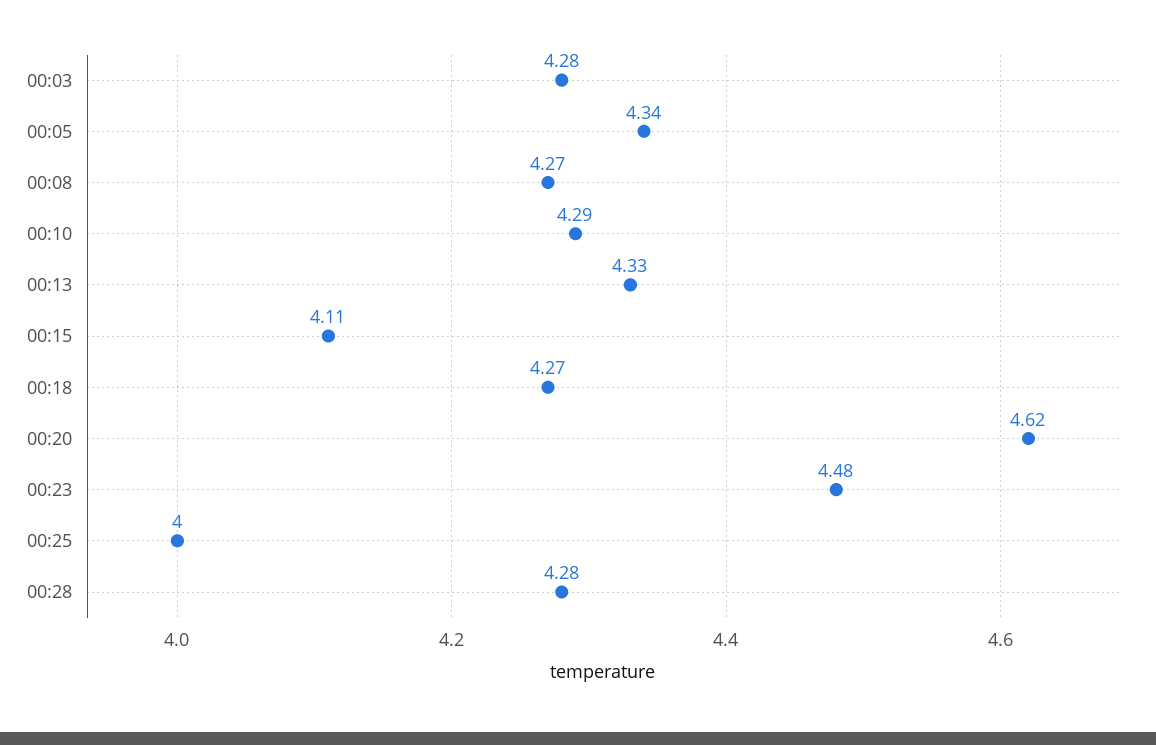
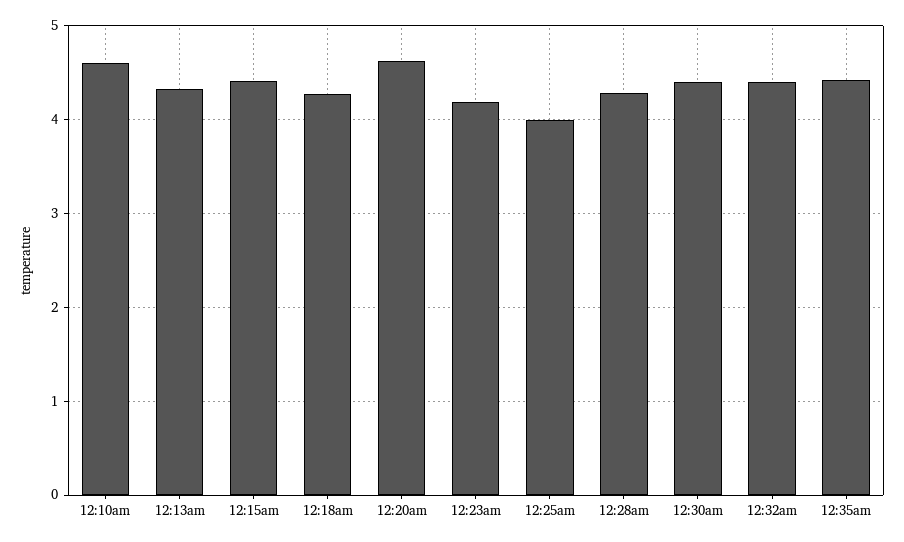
00:03: 4.28 -> none
00:05: 4.34 -> none
00:08: 4.27 -> none
00:10: 4.29 -> 4.6
00:15: 4.11 -> 4.4
00:23: 4.48 -> 4.2
12:30am: none -> 4.4
12:32am: none -> 4.4
12:35am: none -> 4.4

